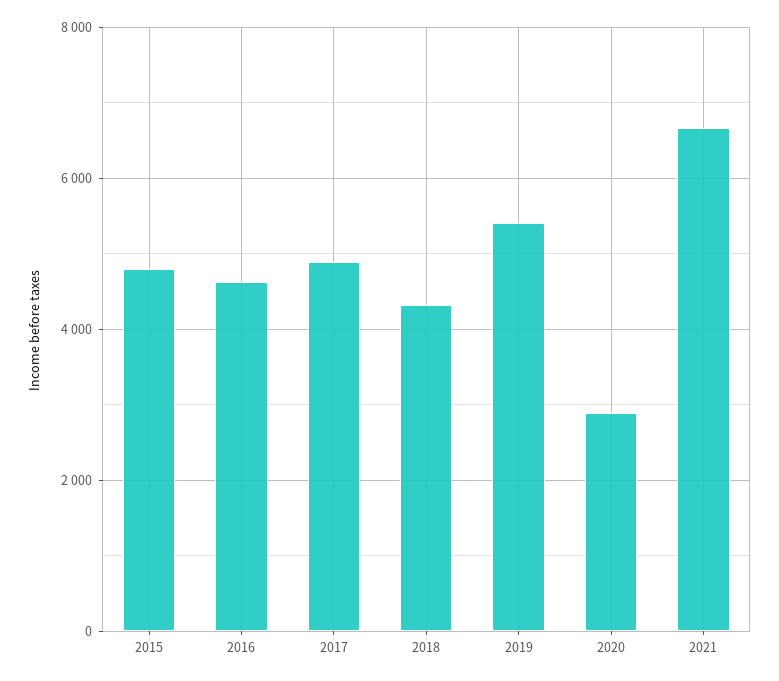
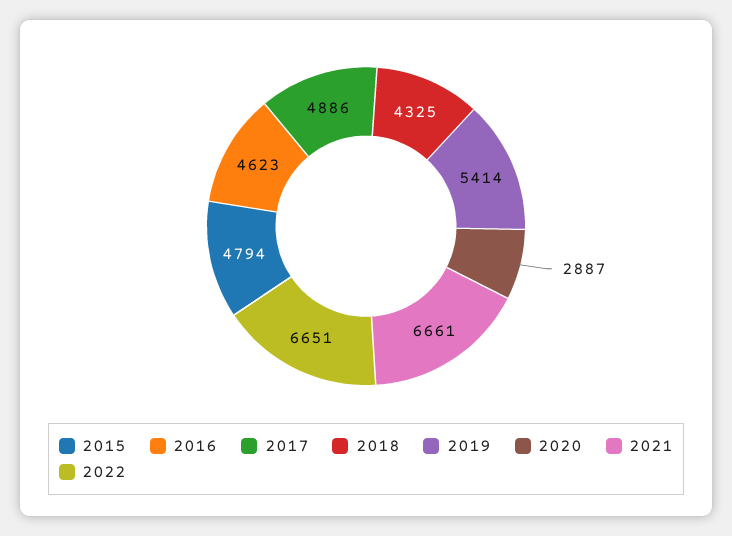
2022: none -> 6651

